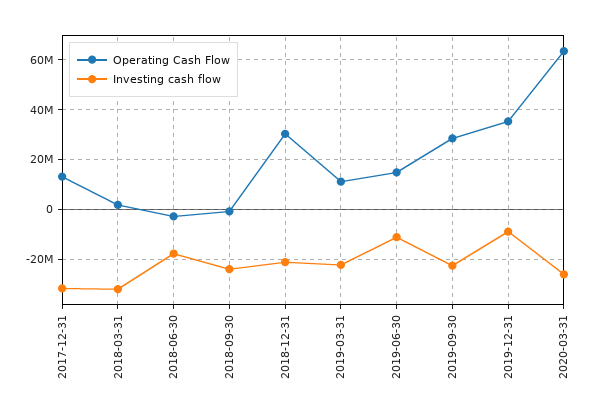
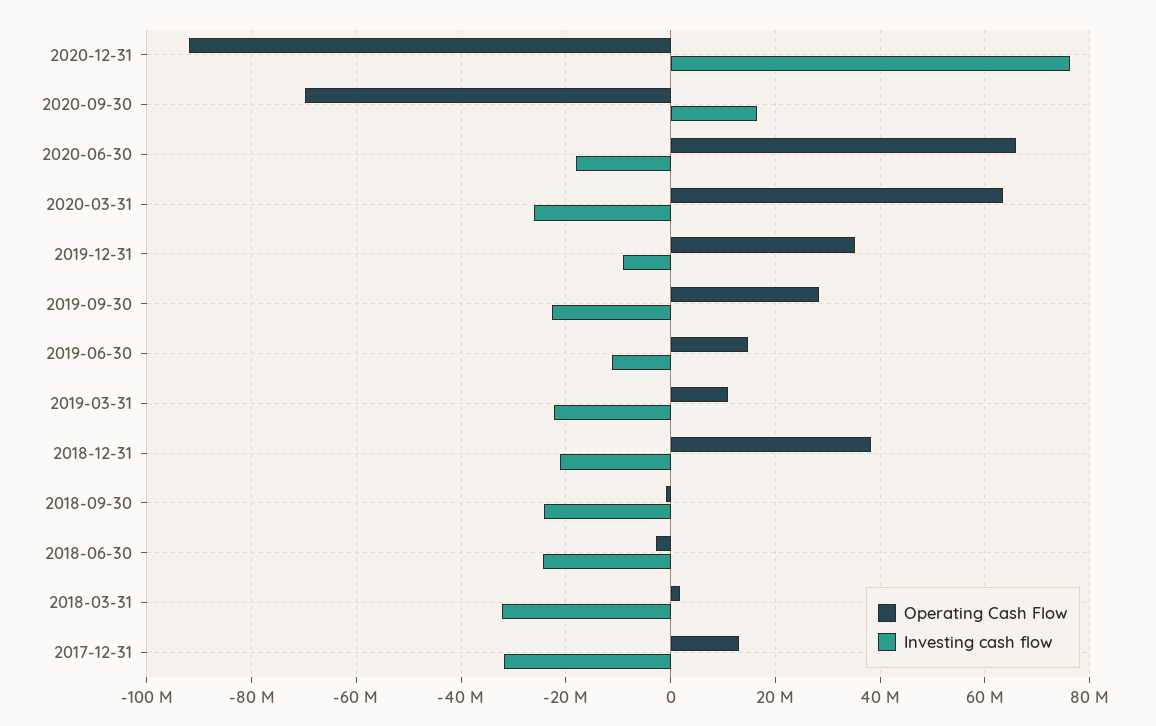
Investing cash flow, 2018-06-30: -17500000 -> -24000000
Operating Cash Flow, 2018-12-31: 30000000 -> 38000000
Operating Cash Flow, 2020-12-31: none -> -92000000
Investing cash flow, 2020-12-31: none -> 76000000
Operating Cash Flow, 2020-09-30: none -> -70000000
Investing cash flow, 2020-09-30: none -> 16000000
Operating Cash Flow, 2020-06-30: none -> 66000000
Investing cash flow, 2020-06-30: none -> -18000000

